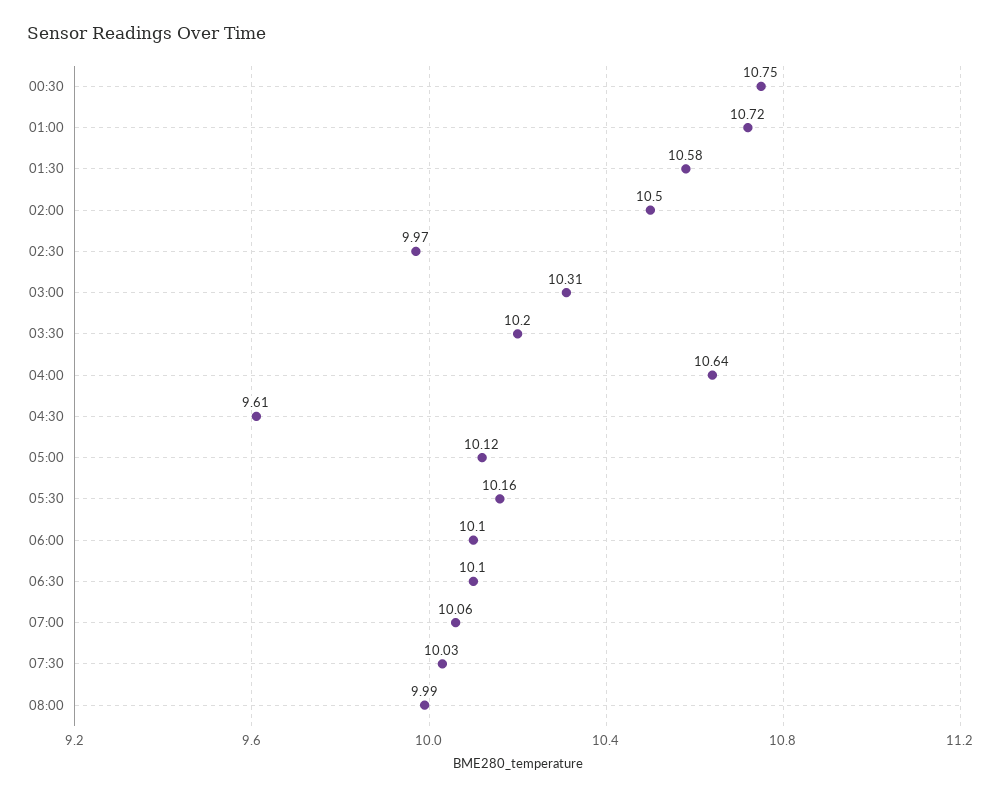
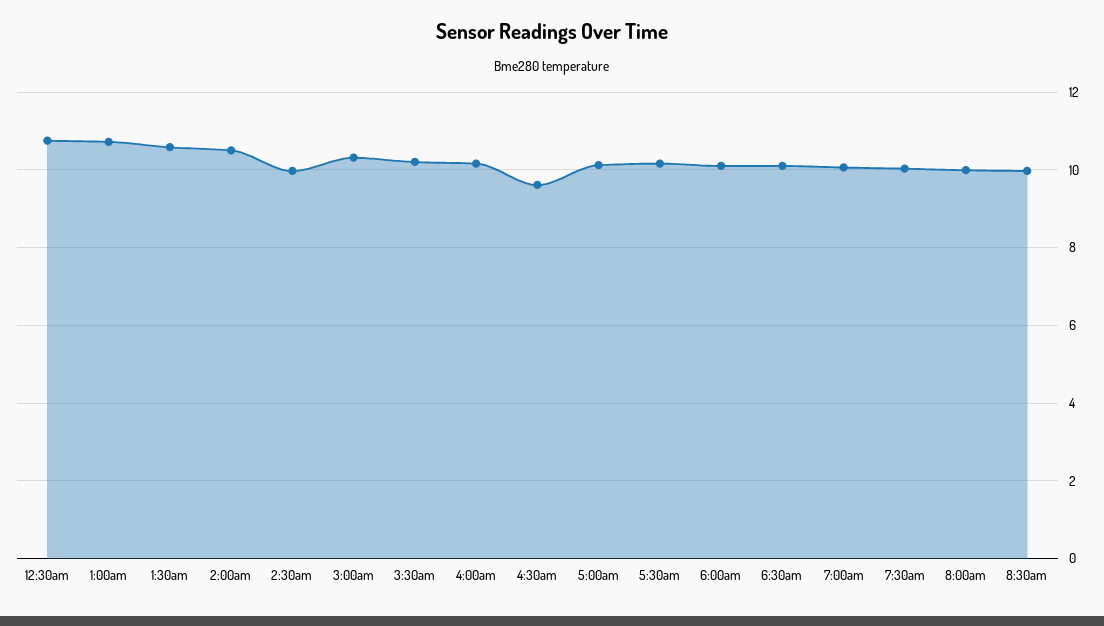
04:00: 10.64 -> 10.2
8:30am: none -> 10

